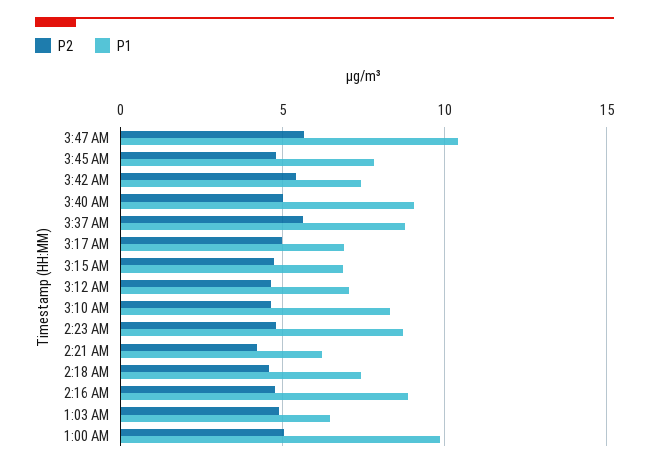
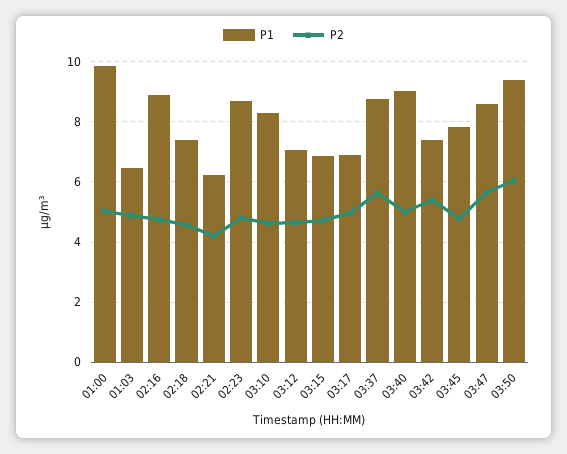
P1, 3:47 AM: 10.5 -> 8.6
P1, 03:50: none -> 9.4
P2, 03:50: none -> 6

